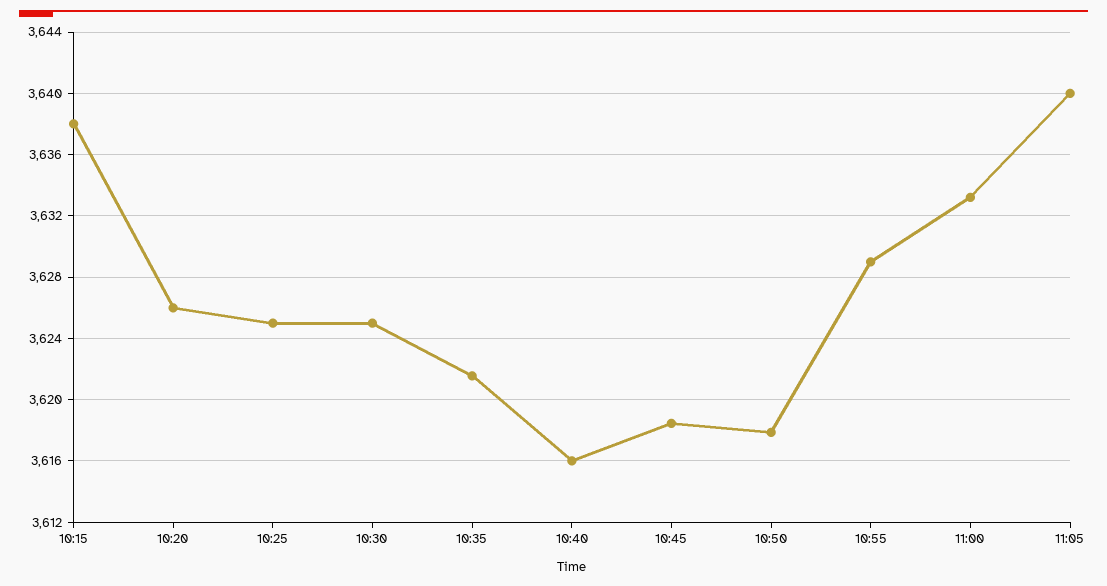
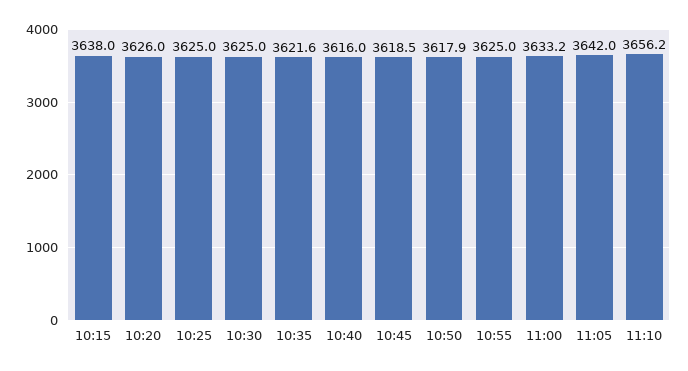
10:55: 3629 -> 3625
11:05: 3640 -> 3642
11:10: none -> 3656.2

